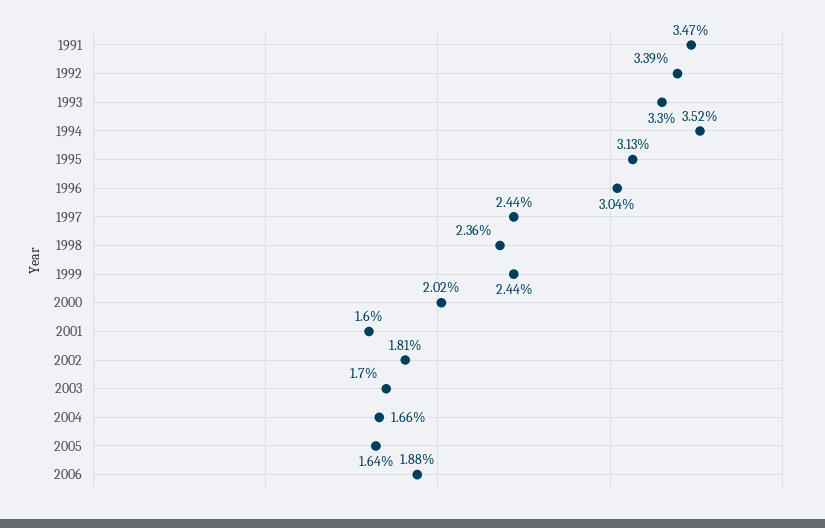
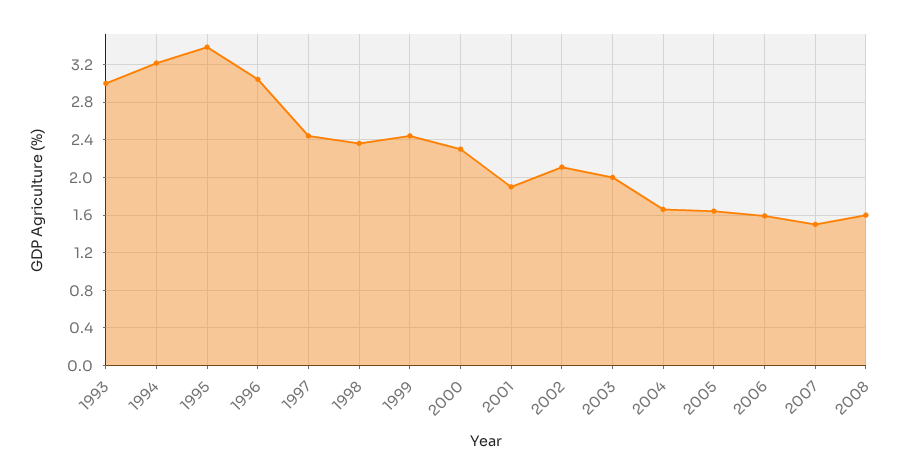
1991: 3.47 -> none
1992: 3.39 -> none
1993: 3.3 -> 3
1994: 3.52 -> 3.2
1995: 3.13 -> 3.4
2000: 2.02 -> 2.3
2001: 1.6 -> 1.9
2002: 1.81 -> 2.1
2003: 1.7 -> 2
2006: 1.88 -> 1.6
2007: none -> 1.5
2008: none -> 1.6

